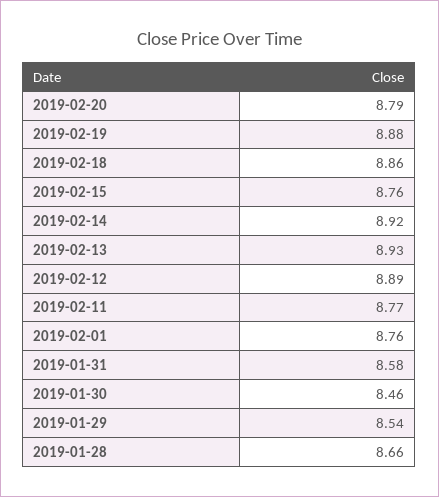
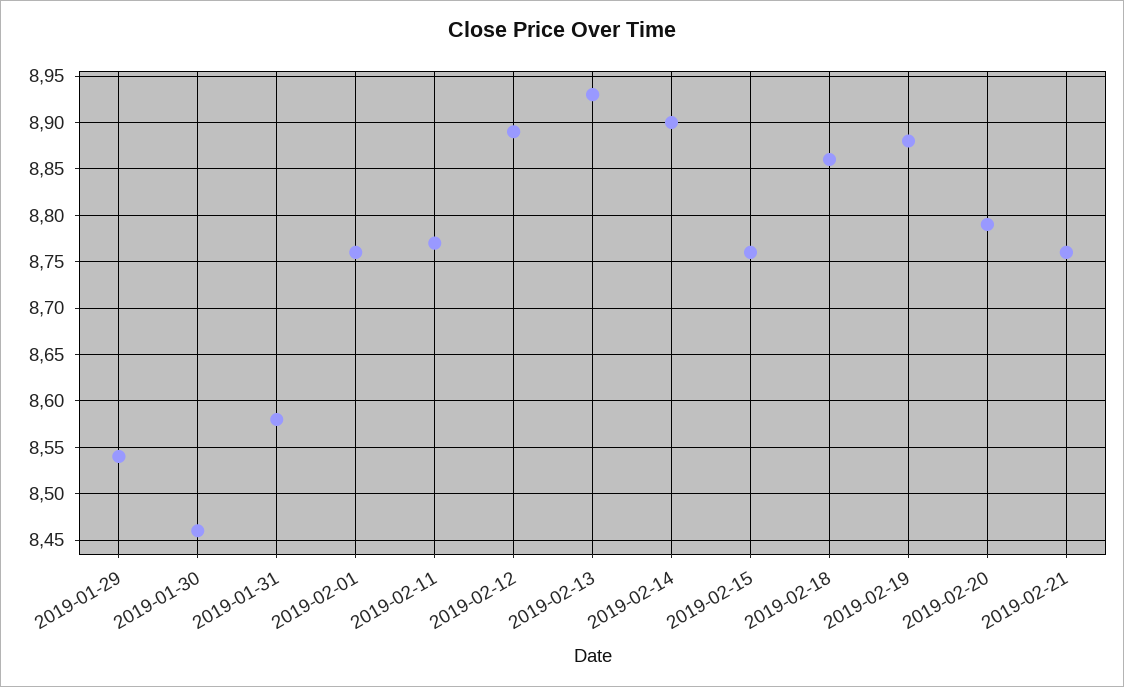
2019-02-14: 8.92 -> 8.9
2019-01-28: 8.66 -> none
2019-02-21: none -> 8.76

